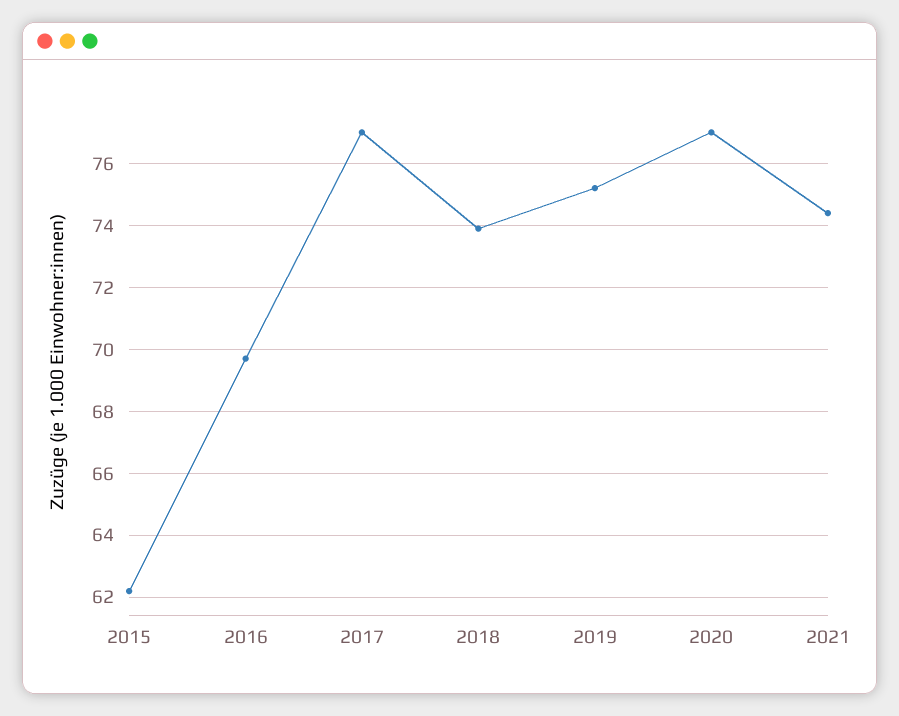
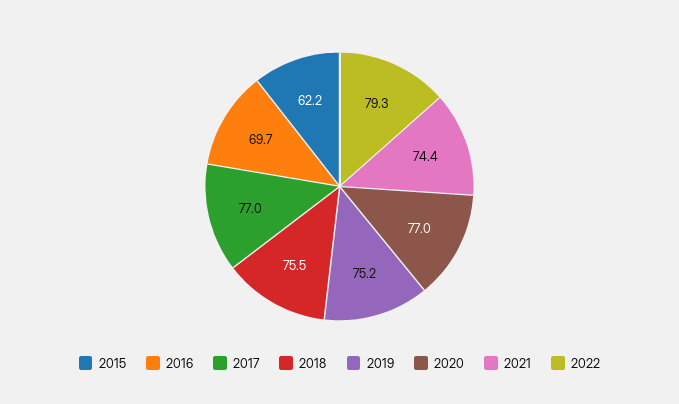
2018: 74 -> 75.5
2022: none -> 79.3

